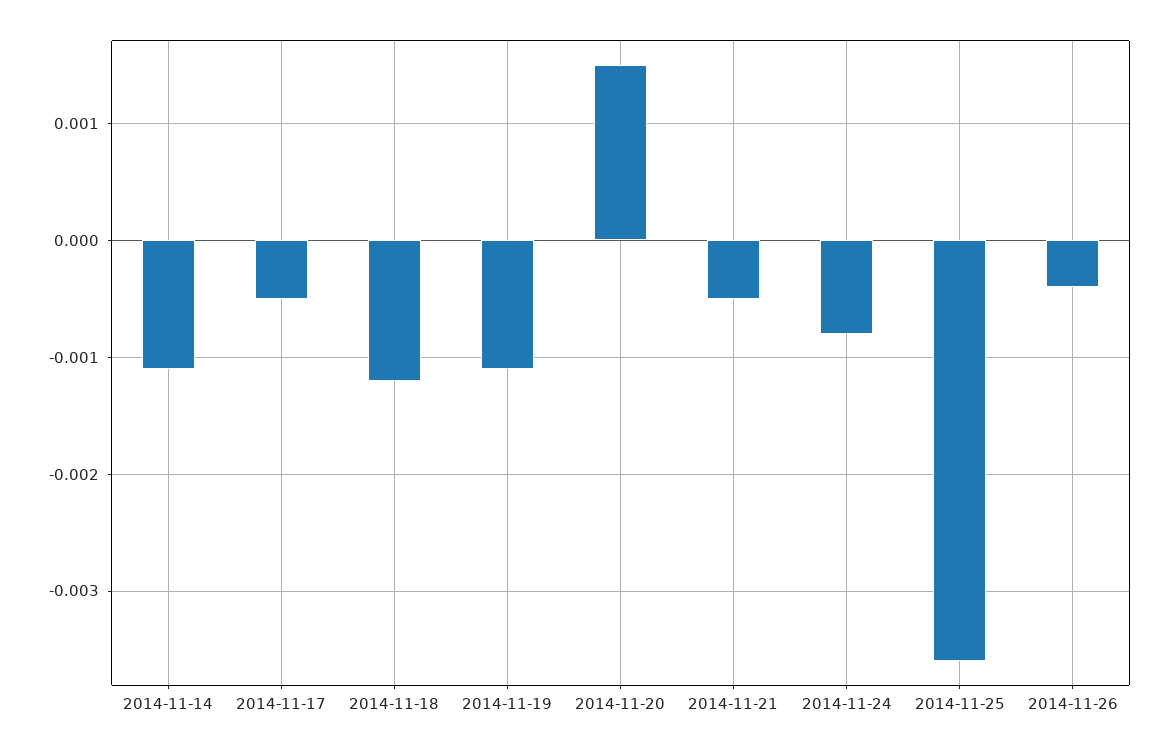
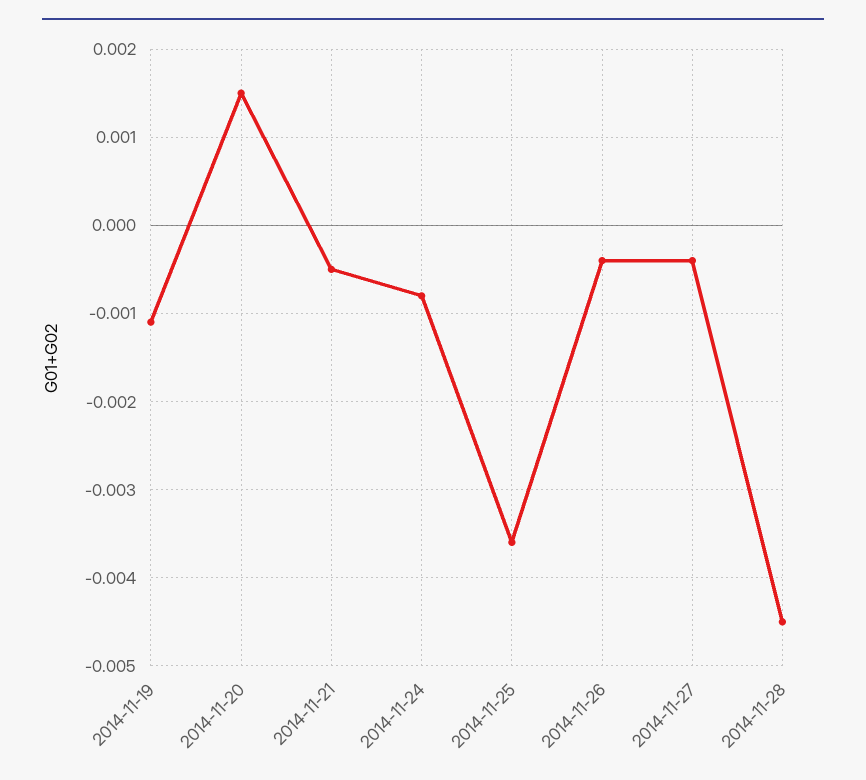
2014-11-14: -0.0011 -> none
2014-11-17: -0.0005 -> none
2014-11-18: -0.0012 -> none
2014-11-27: none -> -0.0004
2014-11-28: none -> -0.0045

